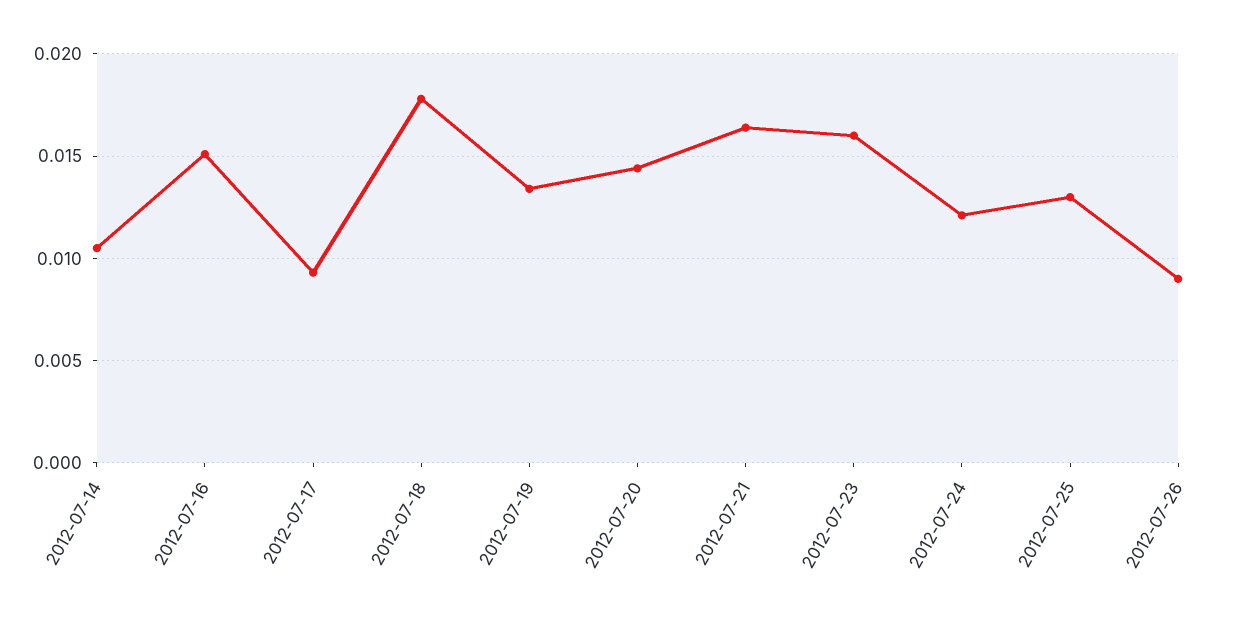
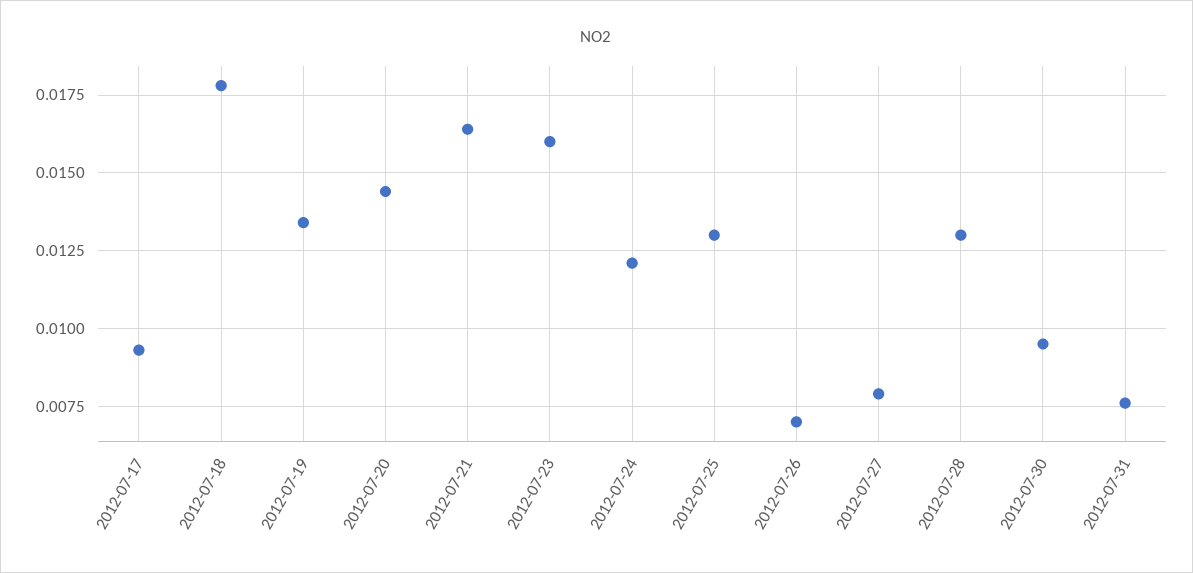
2012-07-14: 0.0105 -> none
2012-07-16: 0.015 -> none
2012-07-26: 0.009 -> 0.007
2012-07-27: none -> 0.008
2012-07-28: none -> 0.013
2012-07-30: none -> 0.0095
2012-07-31: none -> 0.0075

